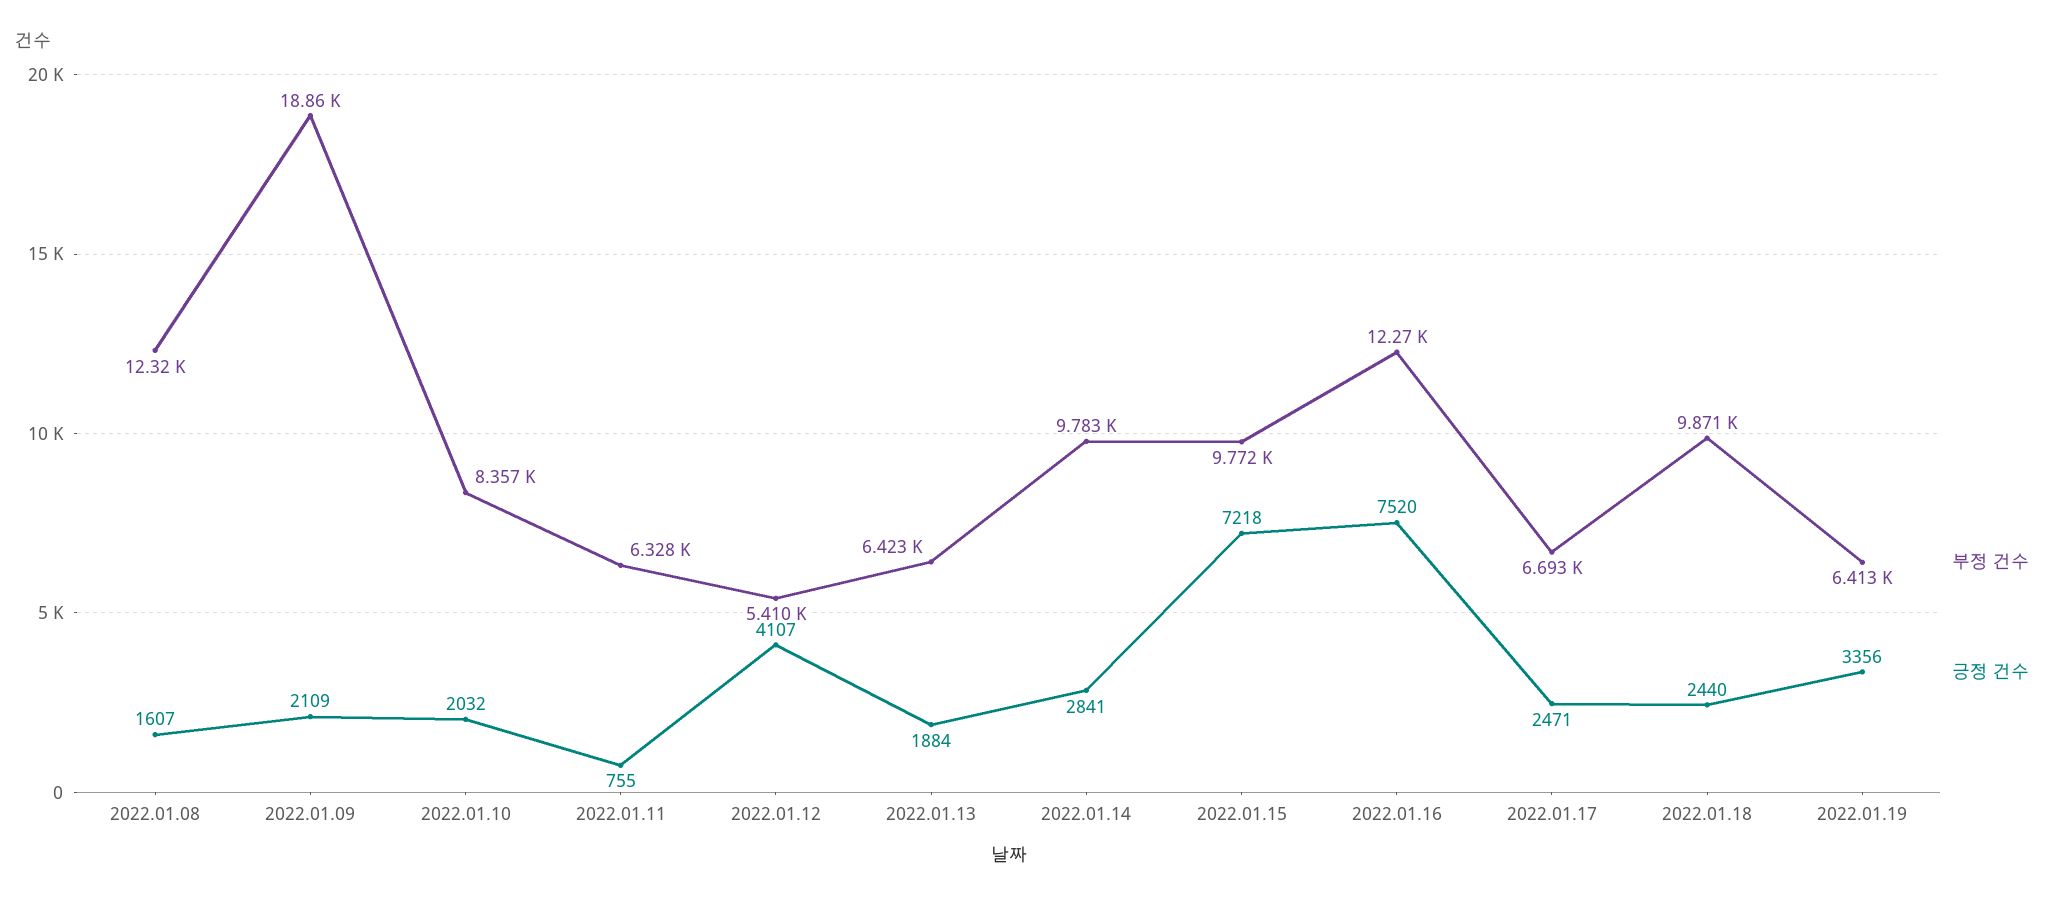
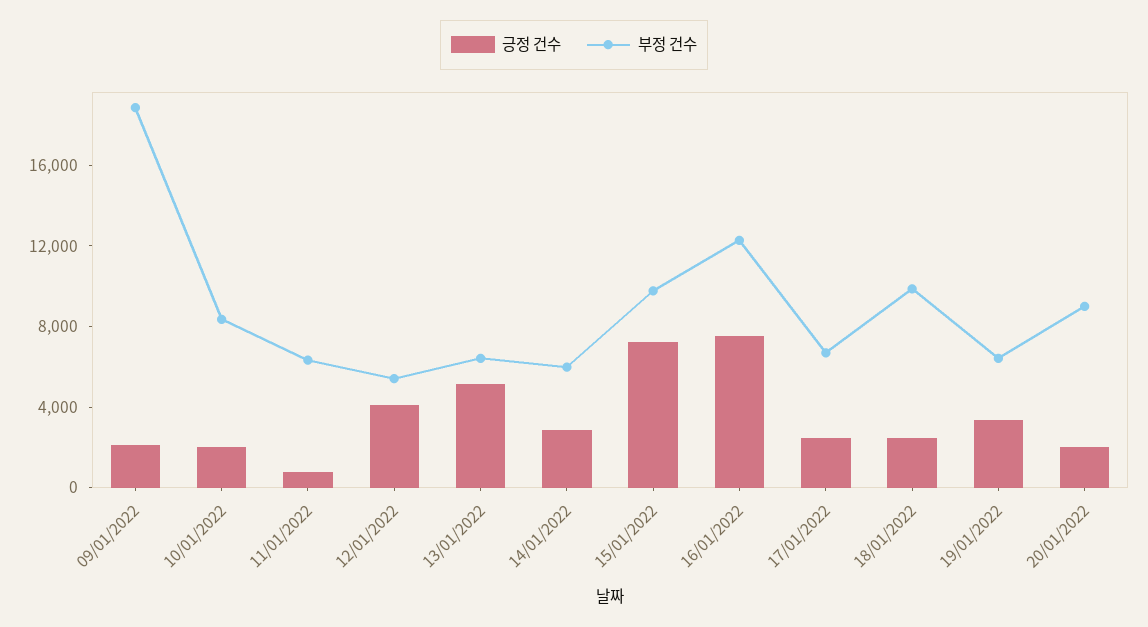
부정 건수, 2022.01.08: 12320 -> none
긍정 건수, 2022.01.08: 1607 -> none
긍정 건수, 2022.01.13: 1884 -> 5000
부정 건수, 2022.01.14: 9783 -> 6000
긍정 건수, 20/01/2022: none -> 2000
부정 건수, 20/01/2022: none -> 9000

